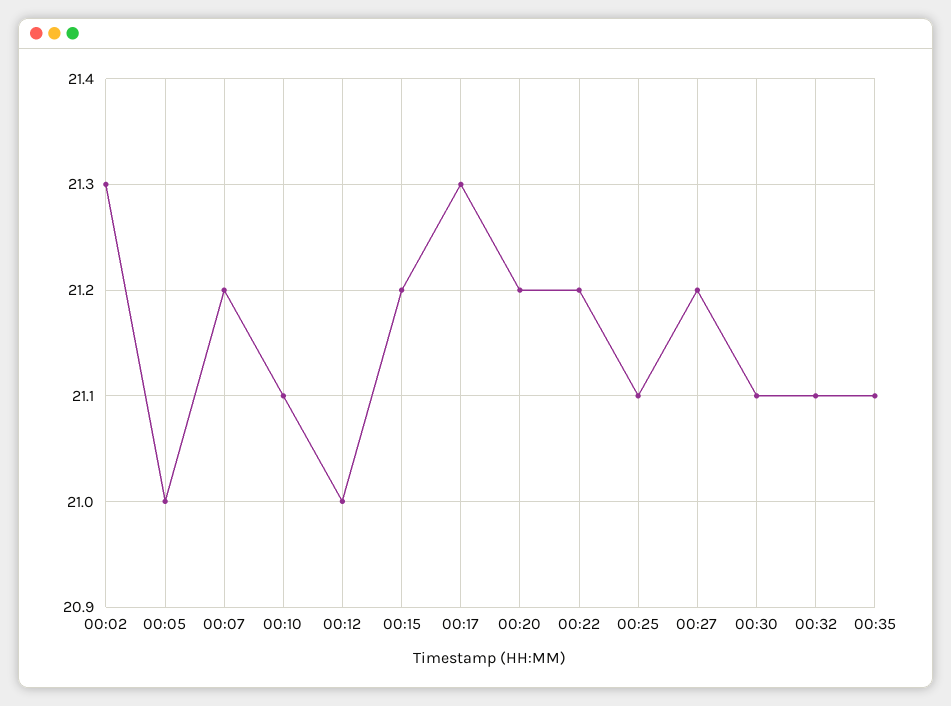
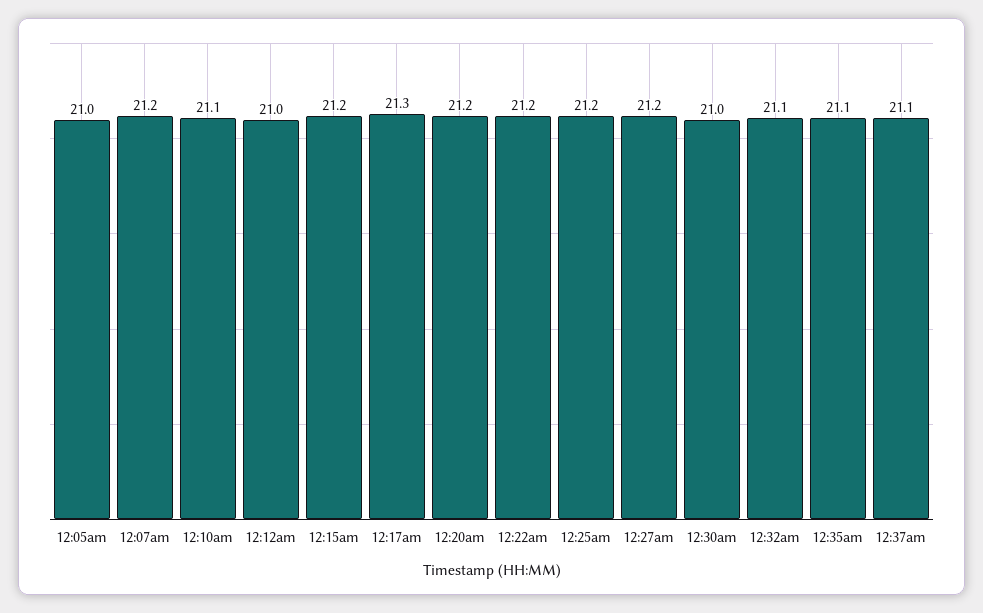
00:02: 21.3 -> none
00:25: 21.1 -> 21.2
00:30: 21.1 -> 21
12:37am: none -> 21.1

